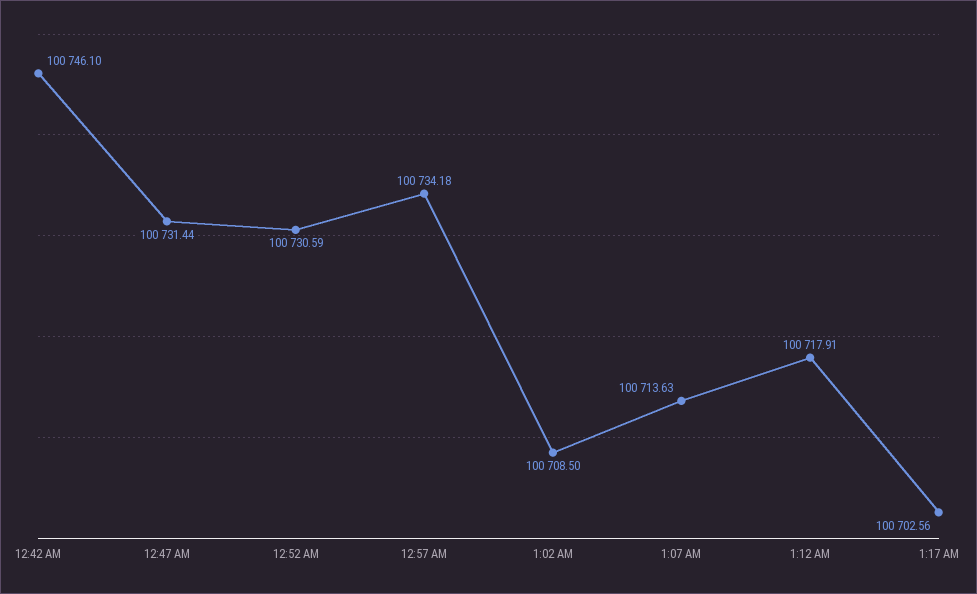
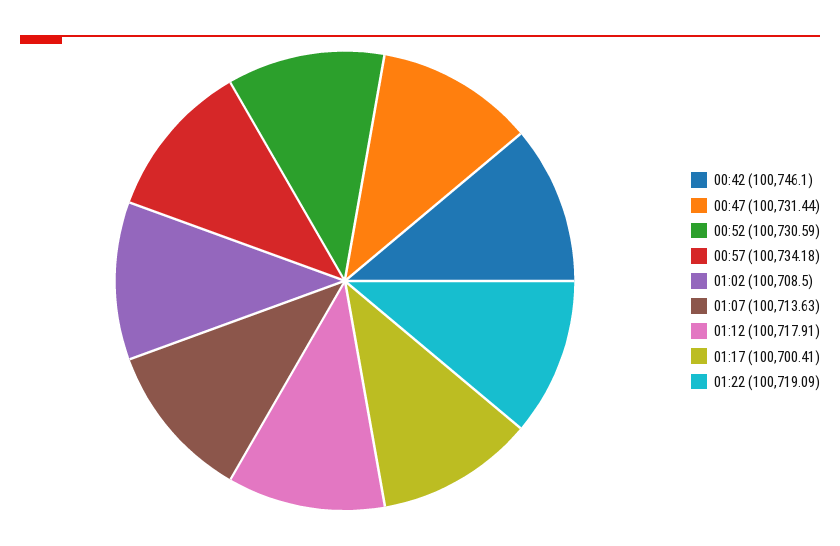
1:17 AM: 100702.56 -> 100700.41
01:22: none -> 100719.09

